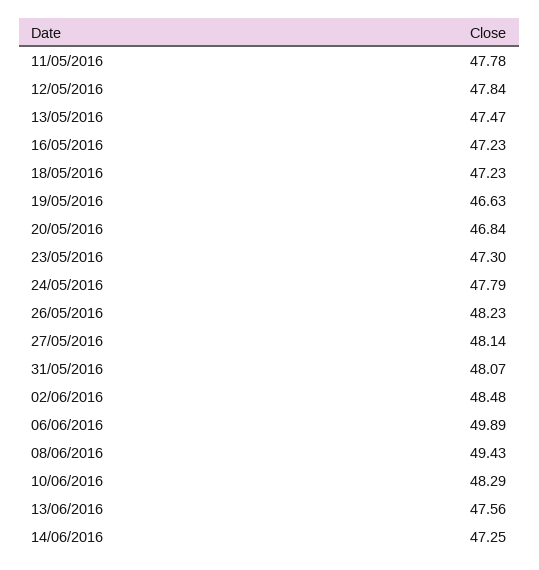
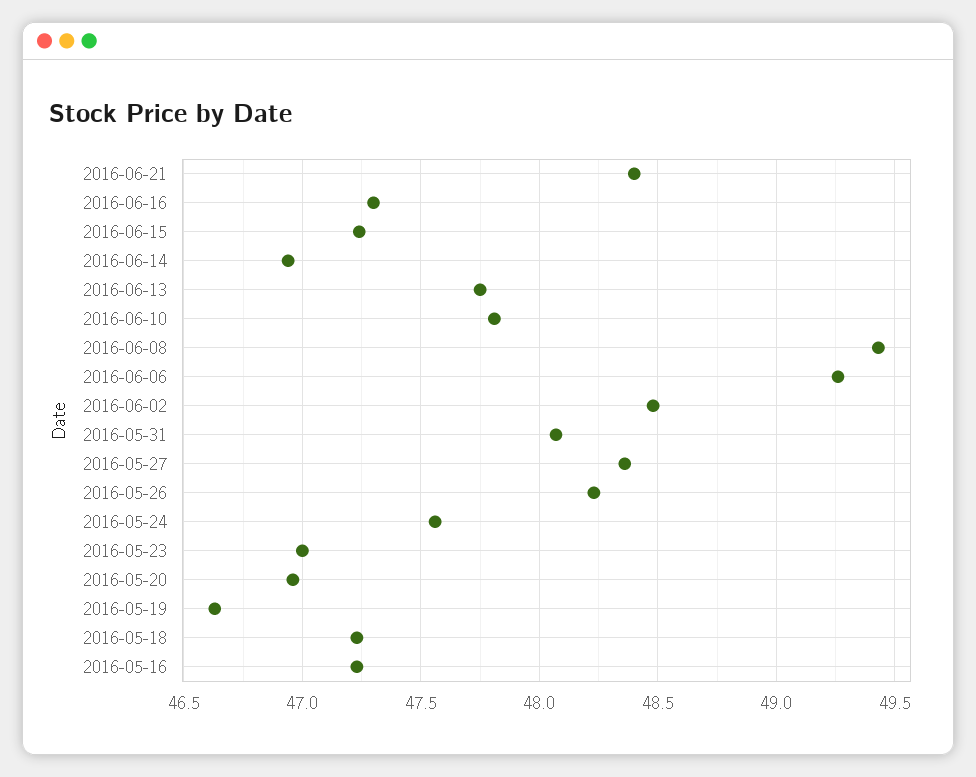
11/05/2016: 47.78 -> none
12/05/2016: 47.84 -> none
13/05/2016: 47.47 -> none
20/05/2016: 46.84 -> 46.95
23/05/2016: 47.3 -> 47
24/05/2016: 47.79 -> 47.55
27/05/2016: 48.14 -> 48.35
06/06/2016: 49.89 -> 49.25
10/06/2016: 48.29 -> 47.8
13/06/2016: 47.56 -> 47.75
14/06/2016: 47.25 -> 46.95
2016-06-21: none -> 48.4
2016-06-16: none -> 47.3
2016-06-15: none -> 47.25

